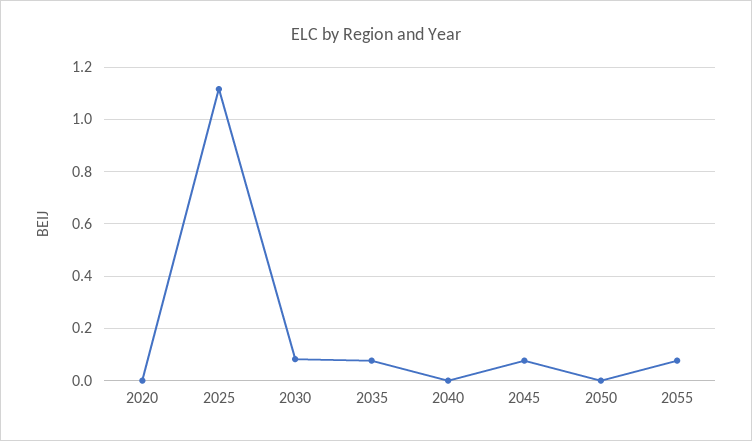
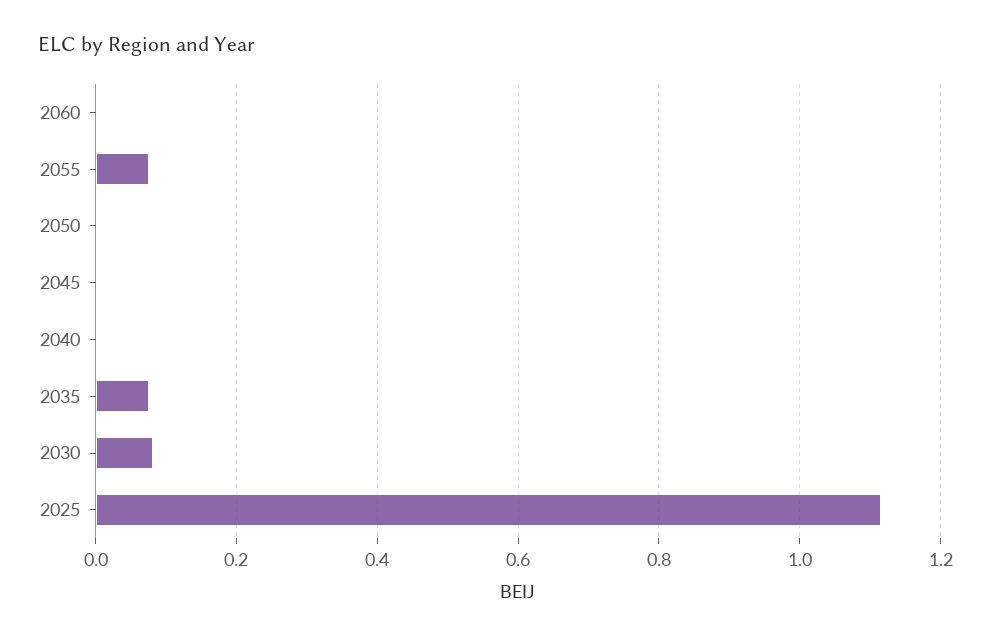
2020: 0 -> none
2045: 0.075 -> 0
2060: none -> 0

